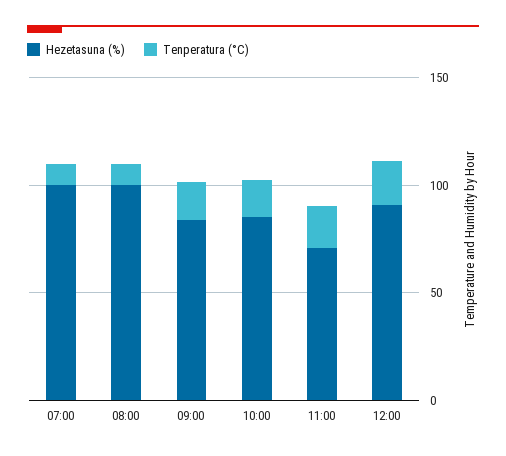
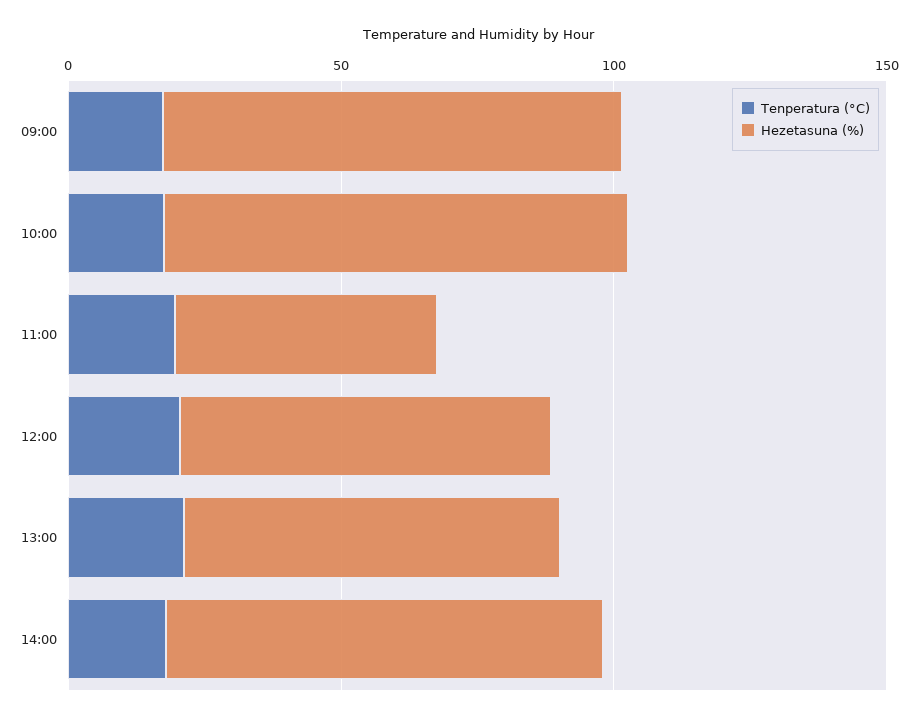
Hezetasuna (%), 07:00: 100 -> none
Tenperatura (°C), 07:00: 10 -> none
Hezetasuna (%), 08:00: 100 -> none
Tenperatura (°C), 08:00: 10 -> none
Hezetasuna (%), 11:00: 70 -> 50
Hezetasuna (%), 12:00: 90 -> 70
Tenperatura (°C), 13:00: none -> 20
Hezetasuna (%), 13:00: none -> 70
Tenperatura (°C), 14:00: none -> 20
Hezetasuna (%), 14:00: none -> 80

